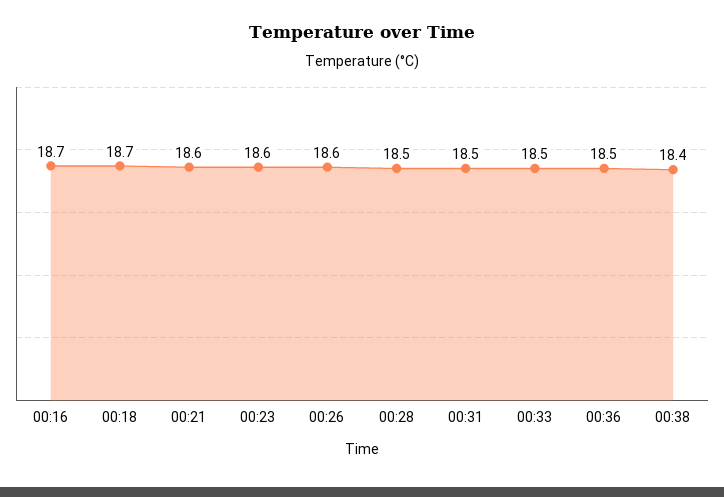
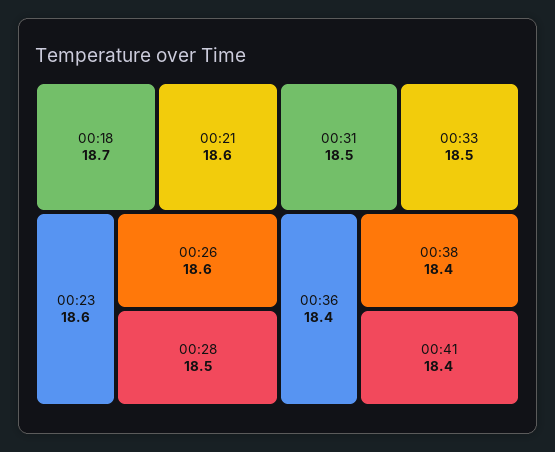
00:16: 18.7 -> none
00:36: 18.5 -> 18.4
00:41: none -> 18.4

